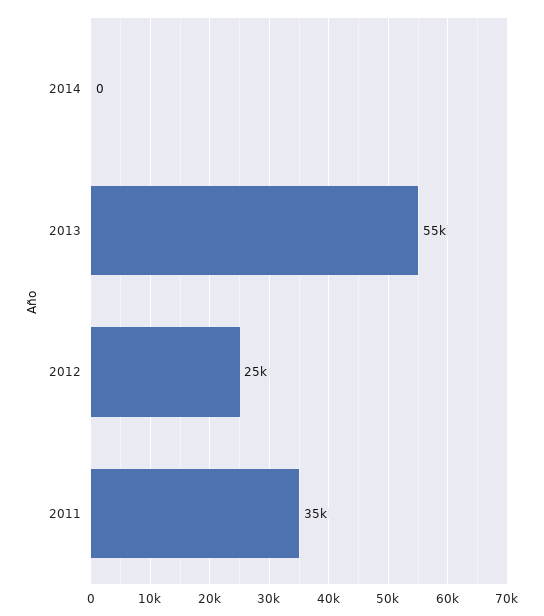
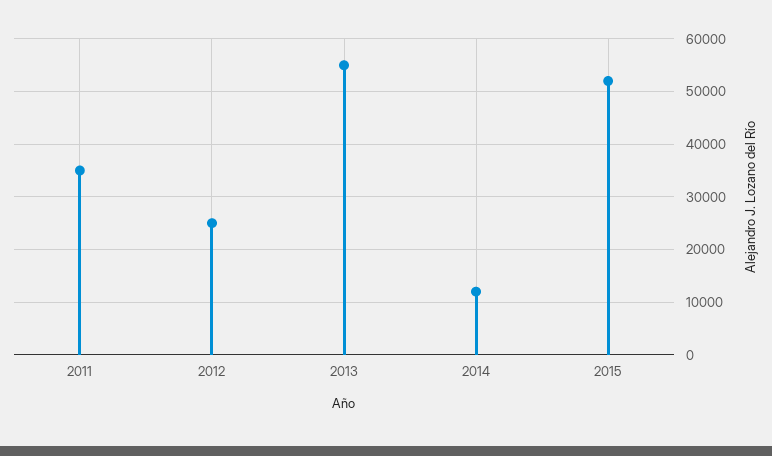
2014: 0 -> 12000
2015: none -> 52000

